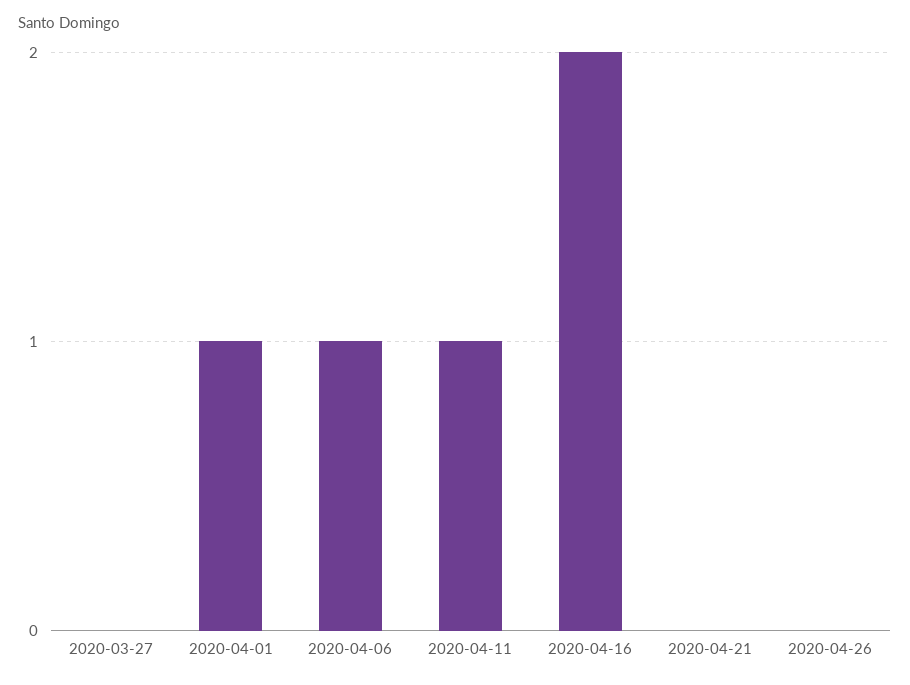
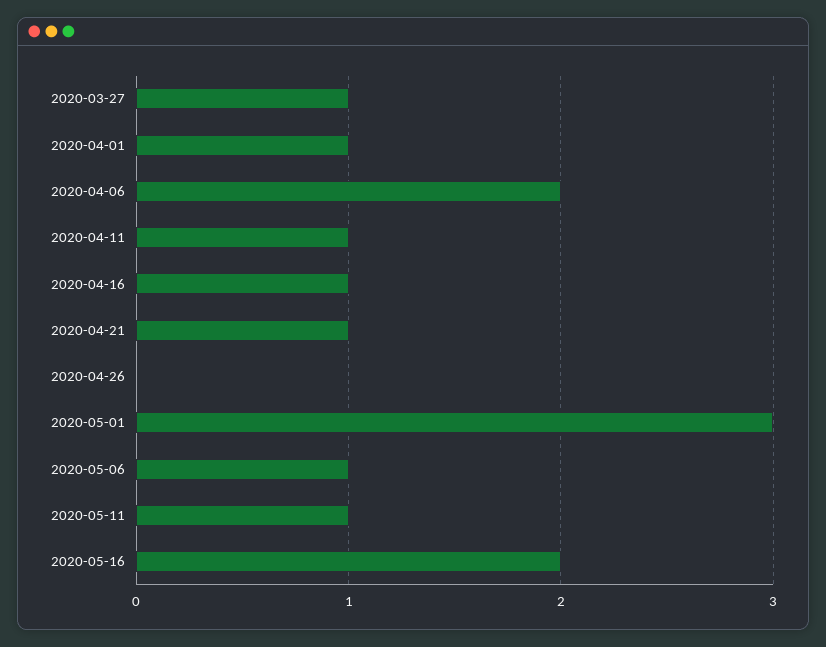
2020-03-27: 0 -> 1
2020-04-06: 1 -> 2
2020-04-16: 2 -> 1
2020-04-21: 0 -> 1
2020-05-01: none -> 3
2020-05-06: none -> 1
2020-05-11: none -> 1
2020-05-16: none -> 2

